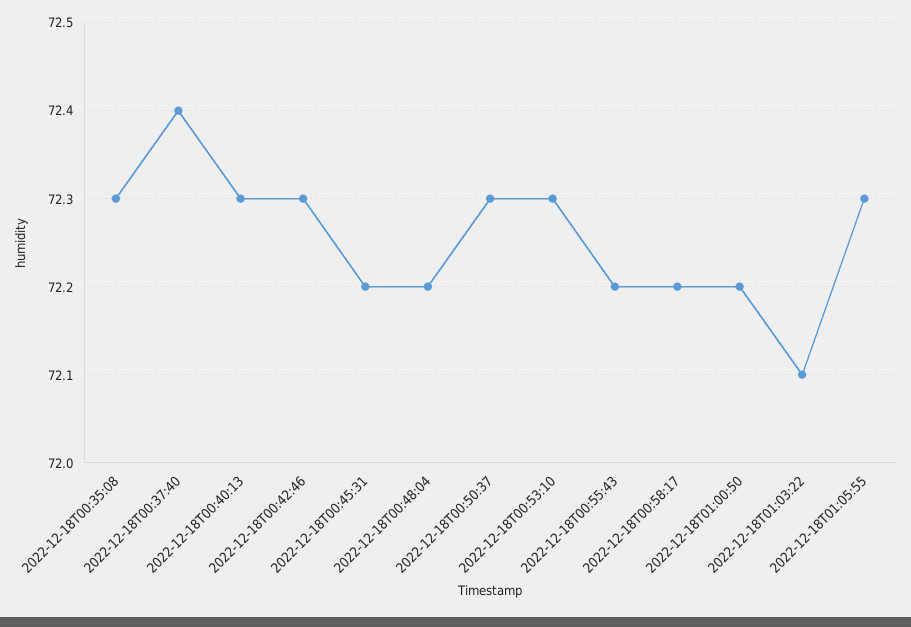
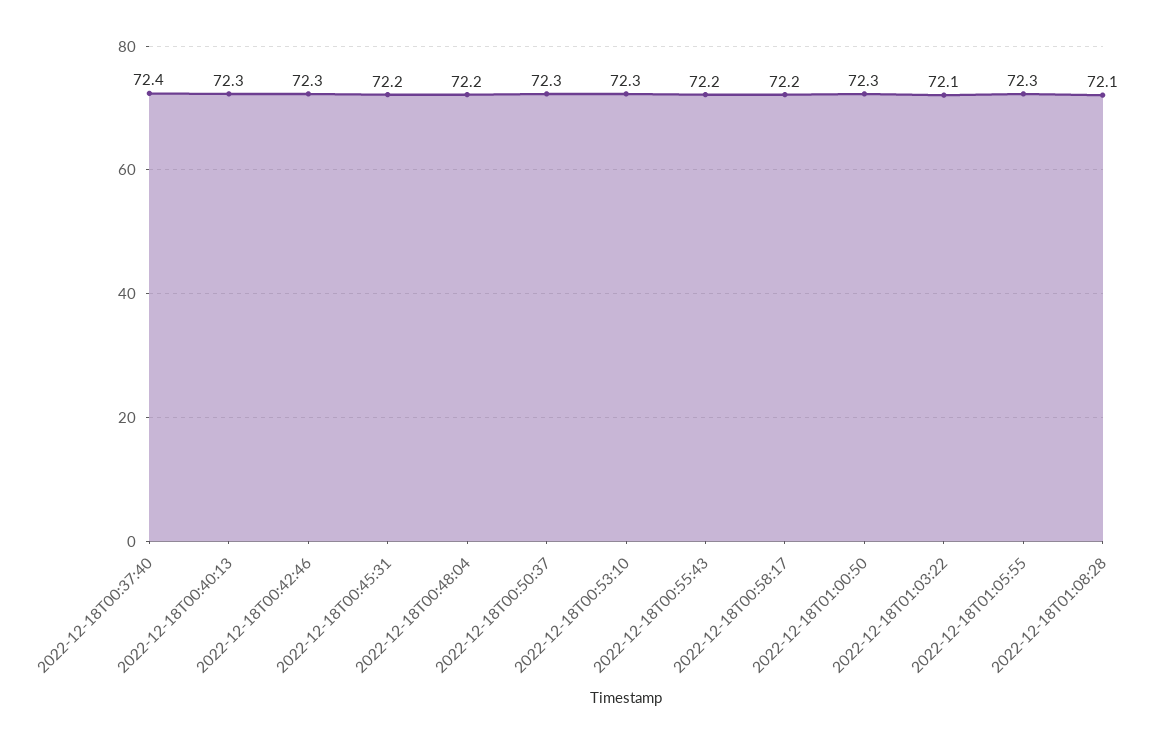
2022-12-18T00:35:08: 72.3 -> none
2022-12-18T01:00:50: 72.2 -> 72.3
2022-12-18T01:08:28: none -> 72.1

